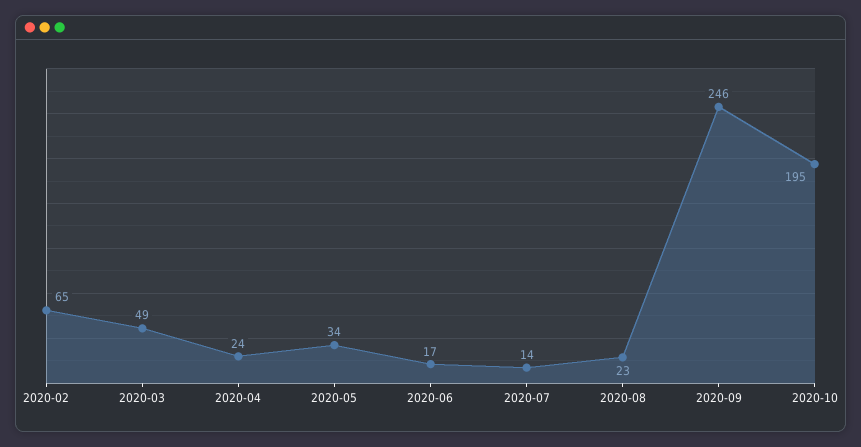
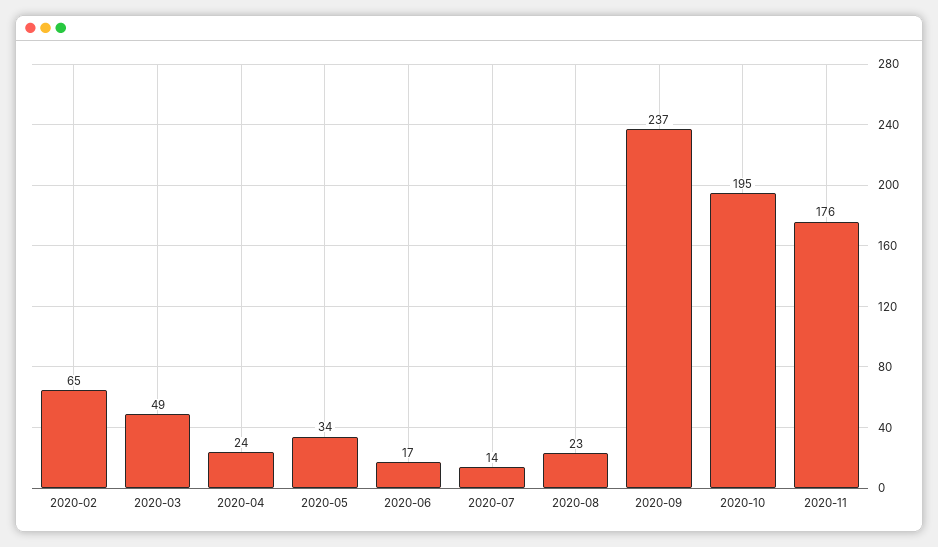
2020-09: 246 -> 237
2020-11: none -> 176

